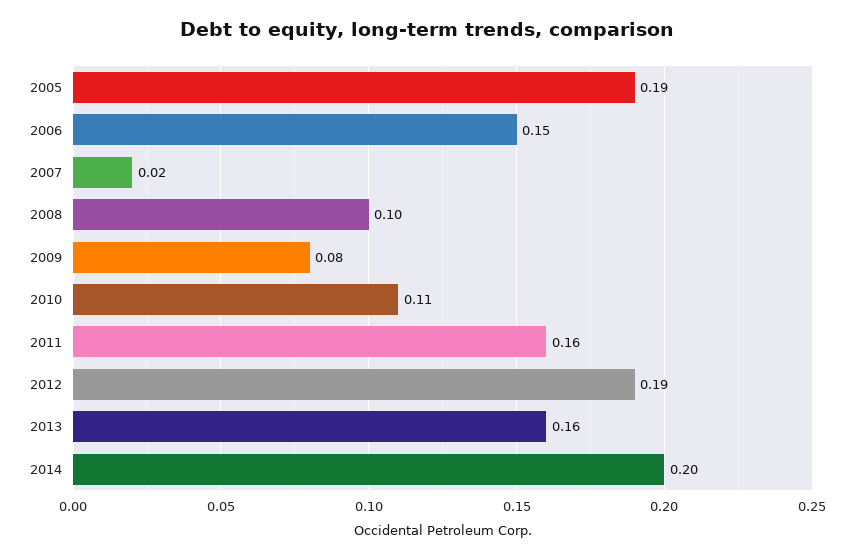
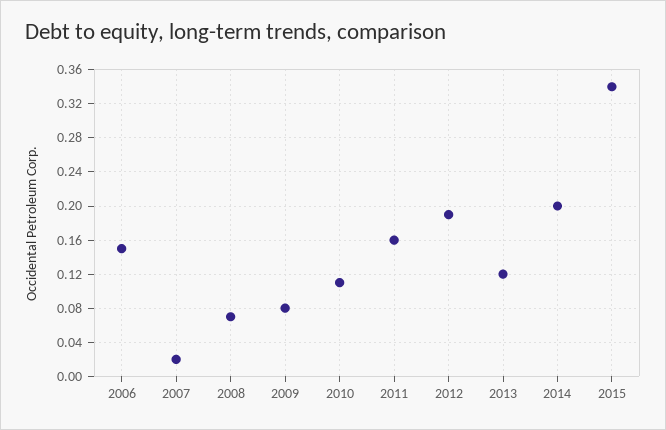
2005: 0.19 -> none
2008: 0.1 -> 0.07
2013: 0.16 -> 0.12
2015: none -> 0.34

